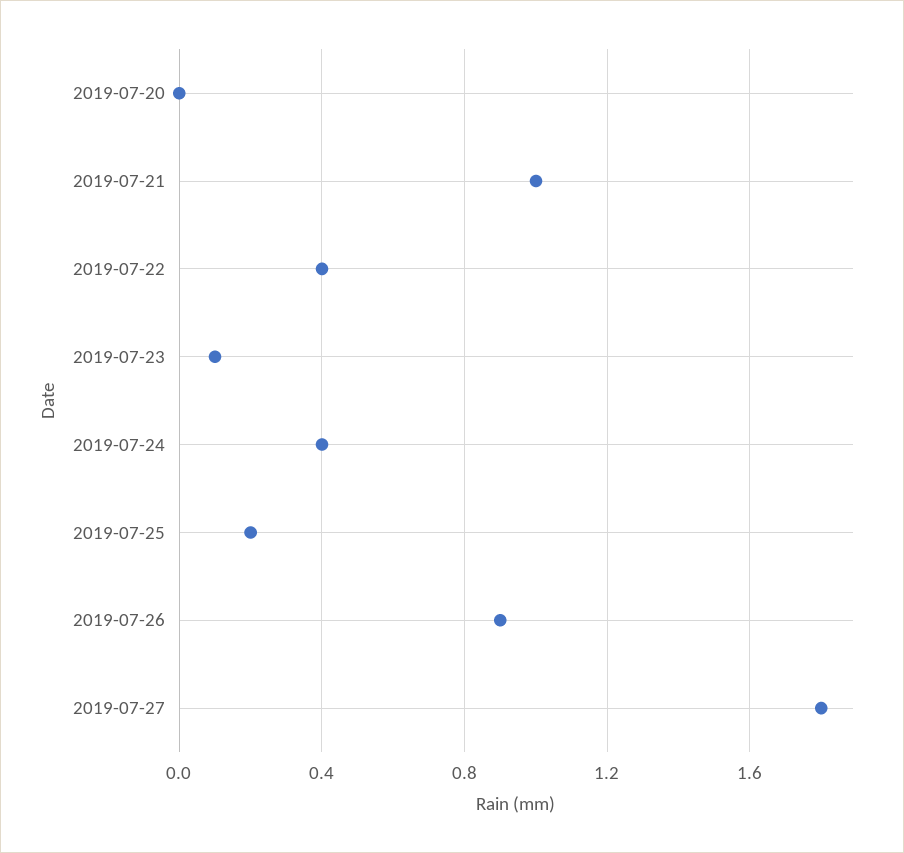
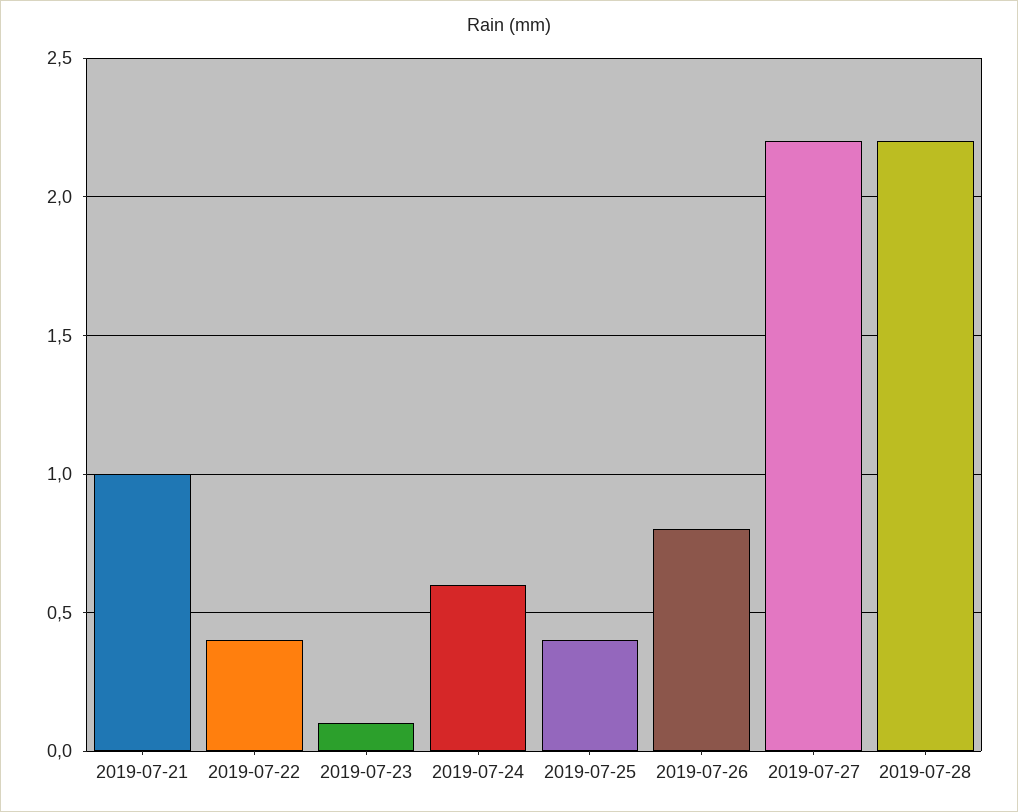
2019-07-20: 0 -> none
2019-07-24: 0.4 -> 0.6
2019-07-25: 0.2 -> 0.4
2019-07-26: 0.9 -> 0.8
2019-07-27: 1.8 -> 2.2
2019-07-28: none -> 2.2

